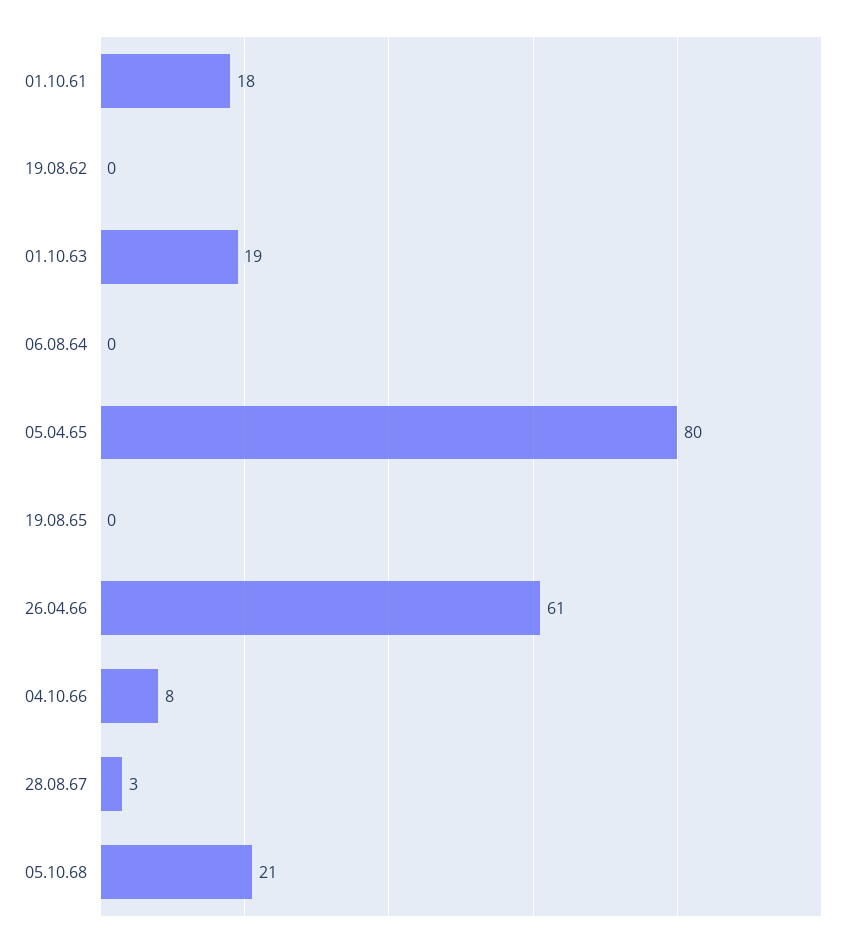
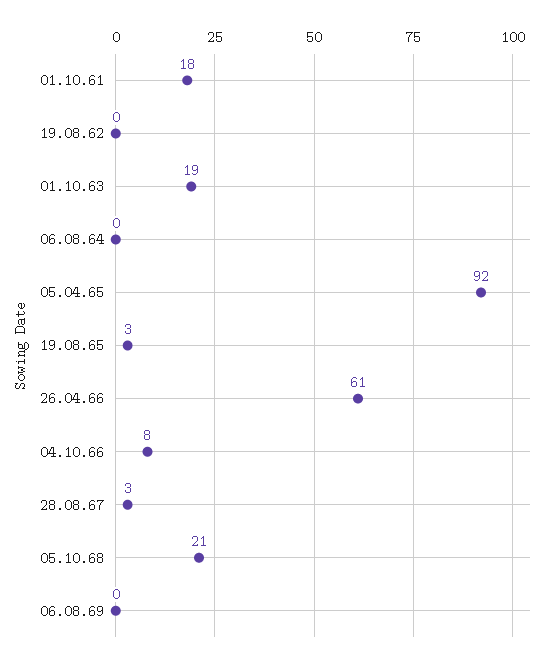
05.04.65: 80 -> 92
19.08.65: 0 -> 3
06.08.69: none -> 0

